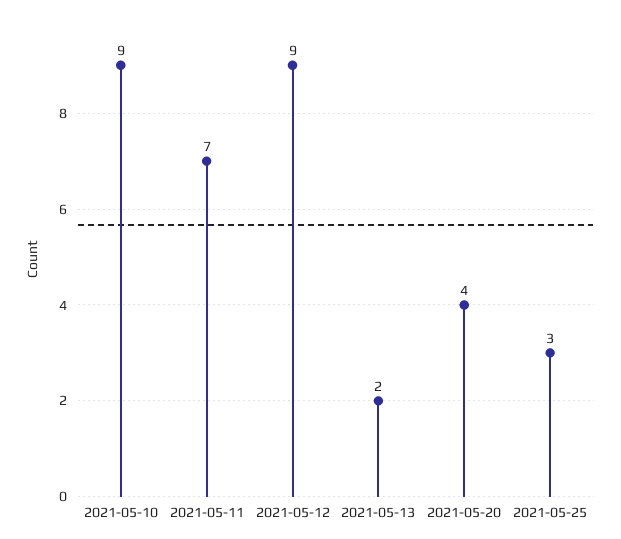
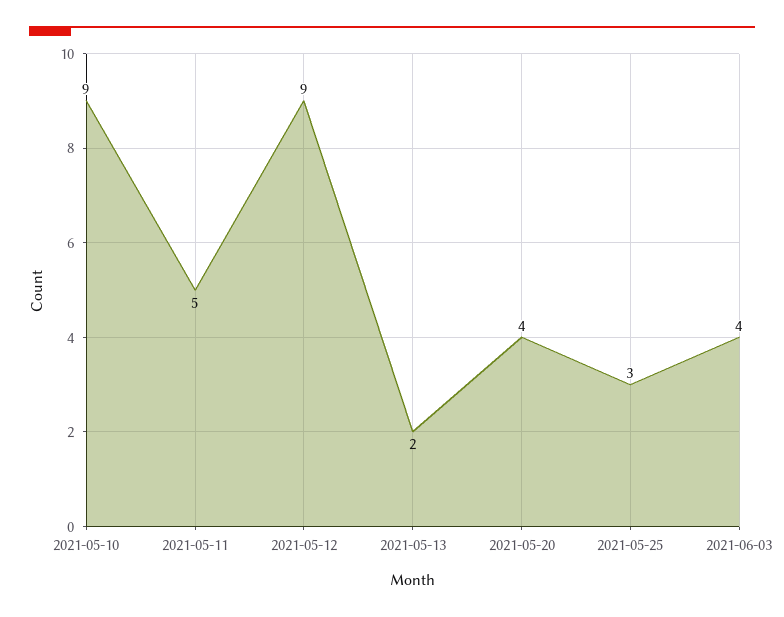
2021-05-11: 7 -> 5
2021-06-03: none -> 4

